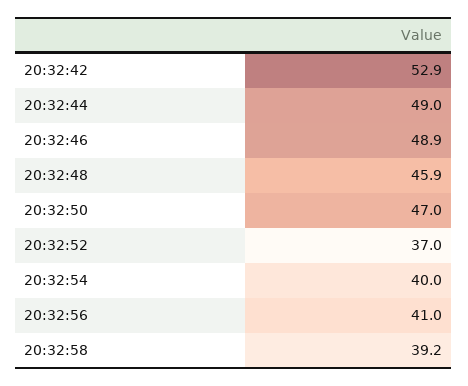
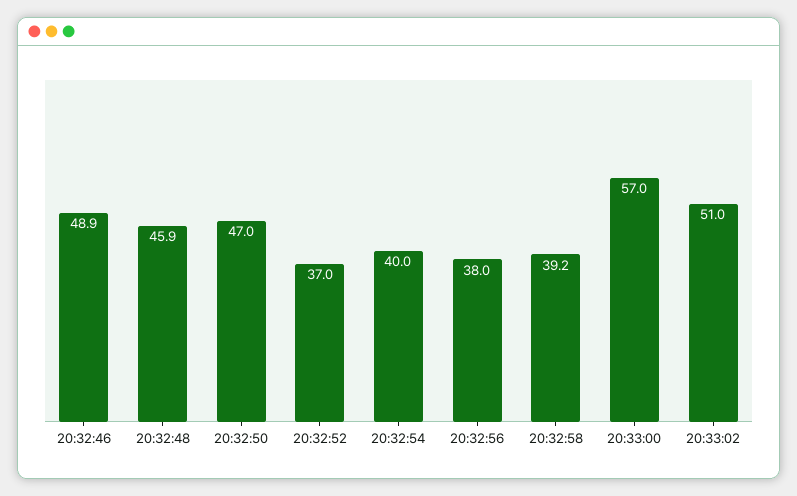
20:32:42: 52.9 -> none
20:32:44: 49 -> none
20:32:56: 41 -> 38
20:33:00: none -> 57
20:33:02: none -> 51

